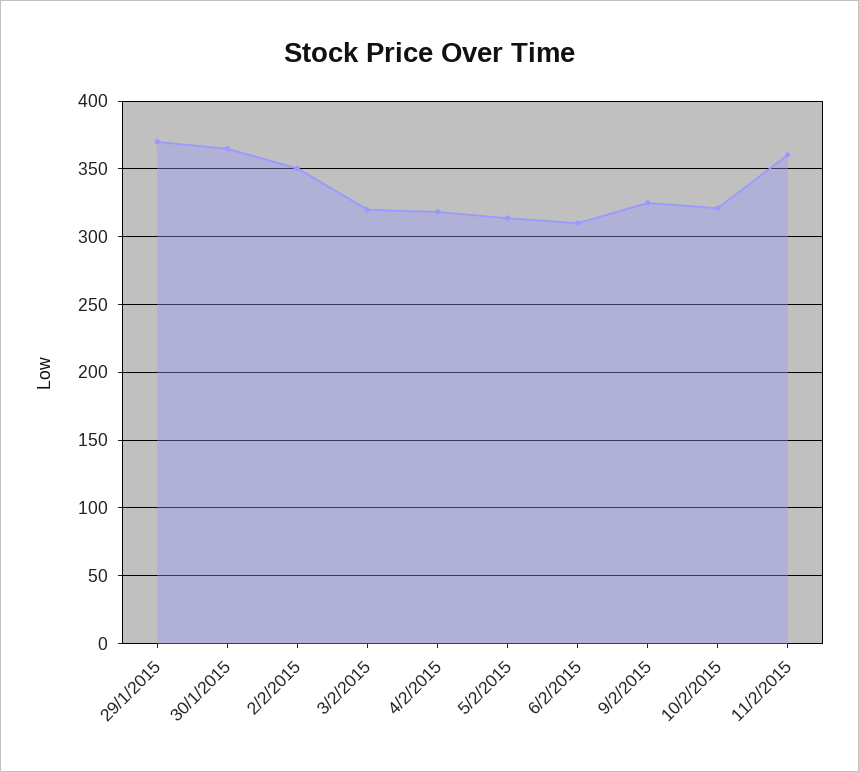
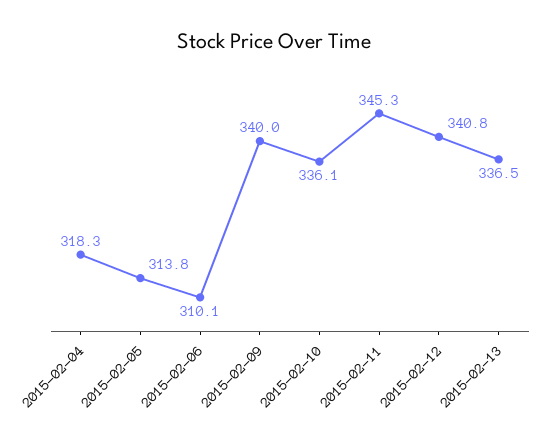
29/1/2015: 370 -> none
30/1/2015: 365 -> none
2/2/2015: 350 -> none
3/2/2015: 320 -> none
9/2/2015: 325 -> 340
10/2/2015: 320 -> 336.1
11/2/2015: 360 -> 345.3
2015-02-12: none -> 340.8
2015-02-13: none -> 336.5

